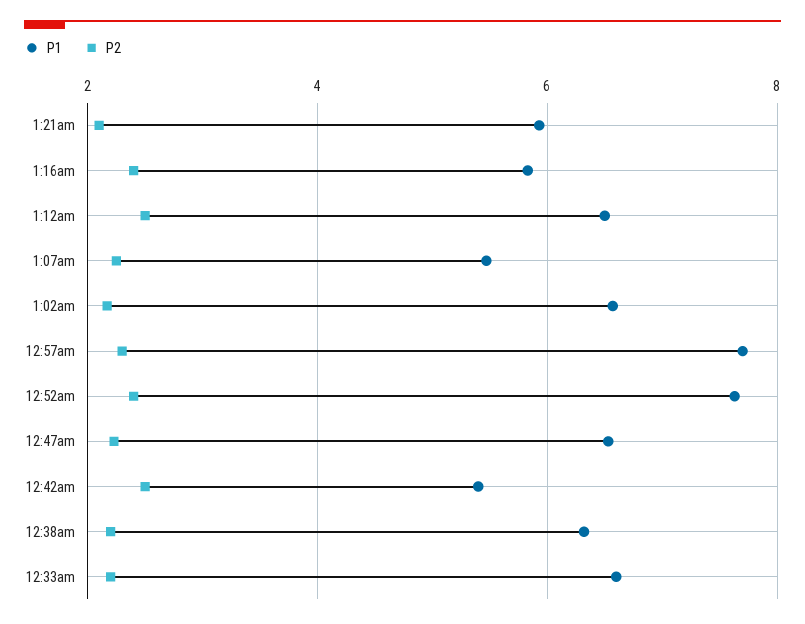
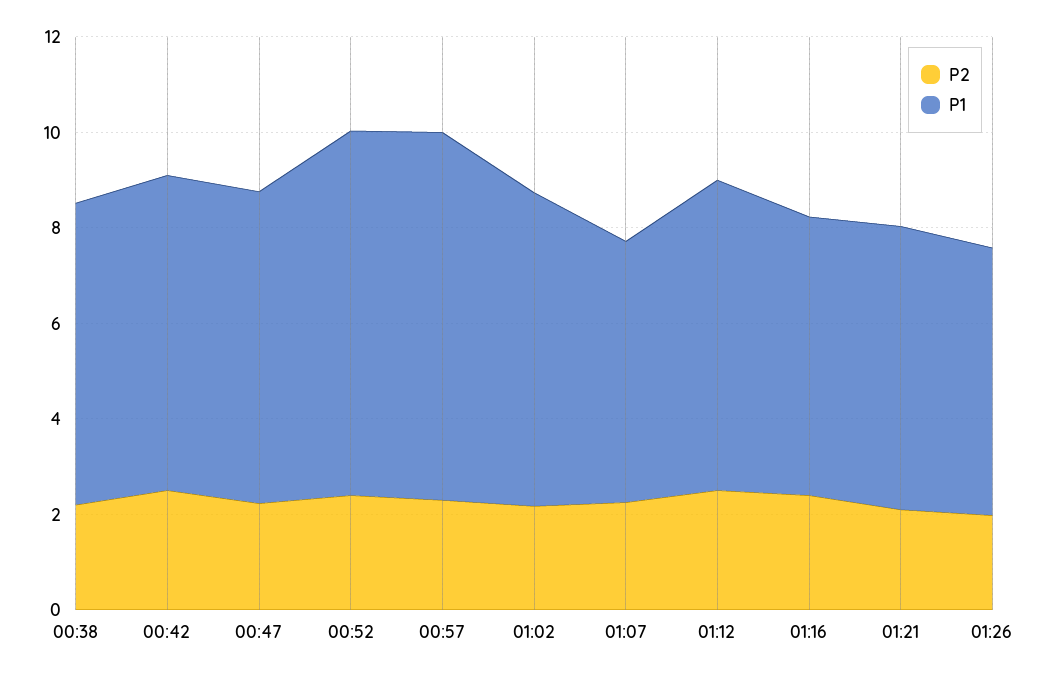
P1, 12:42am: 5.4 -> 6.5
P1, 12:33am: 6.6 -> none
P2, 12:33am: 2.2 -> none
P2, 01:26: none -> 2
P1, 01:26: none -> 5.5

